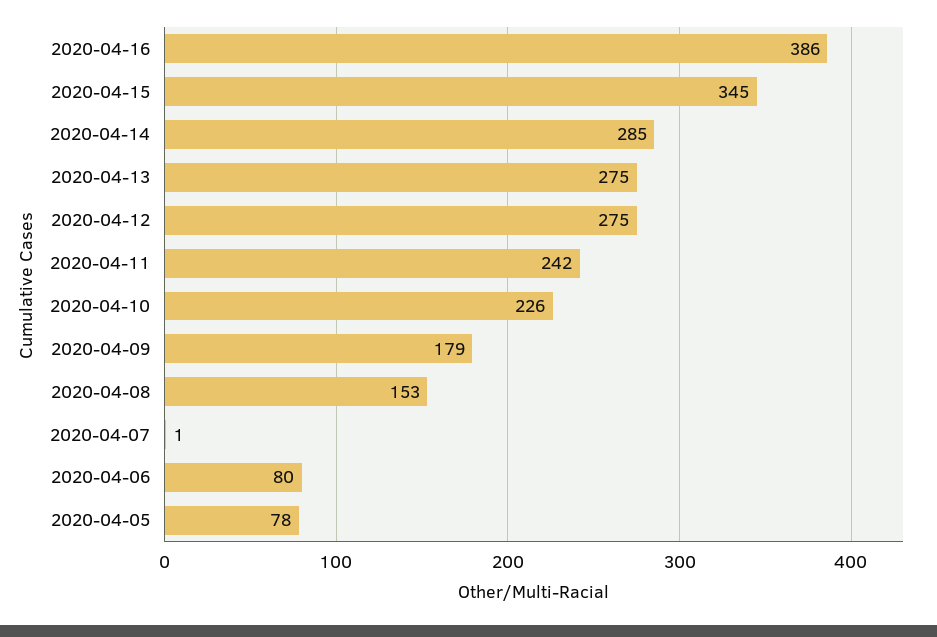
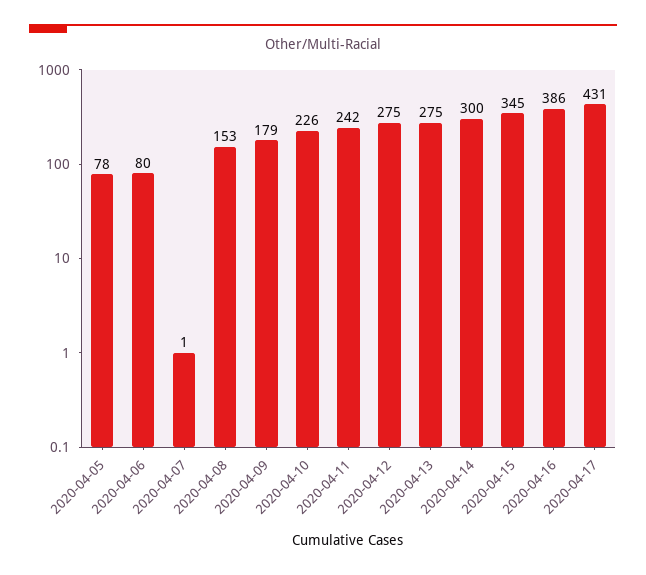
2020-04-14: 285 -> 300
2020-04-17: none -> 431

